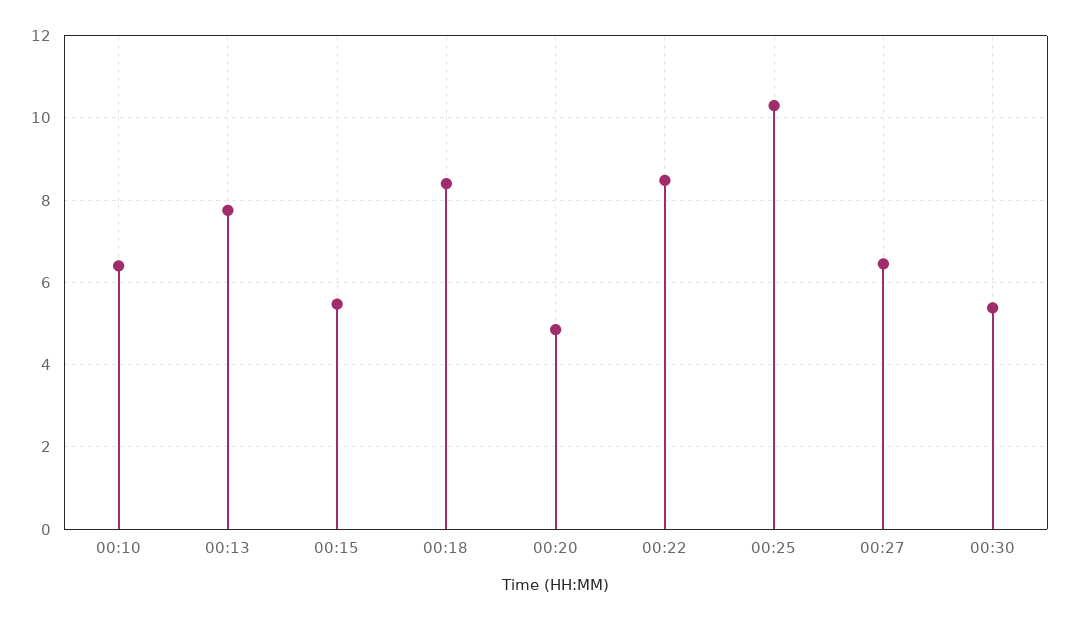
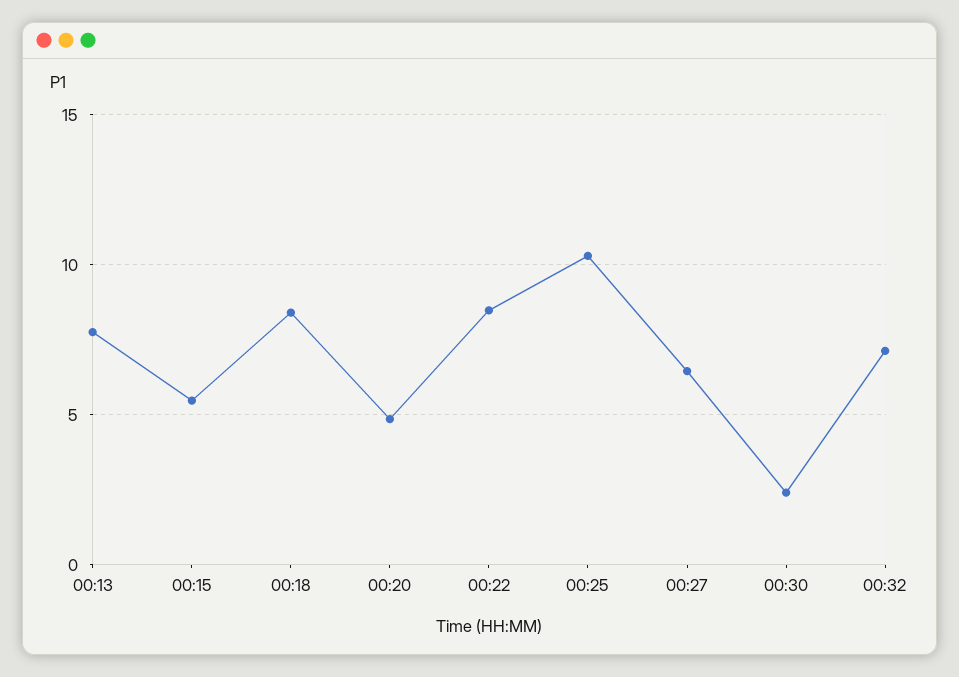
00:10: 6.4 -> none
00:30: 5.4 -> 2.5
00:32: none -> 7

